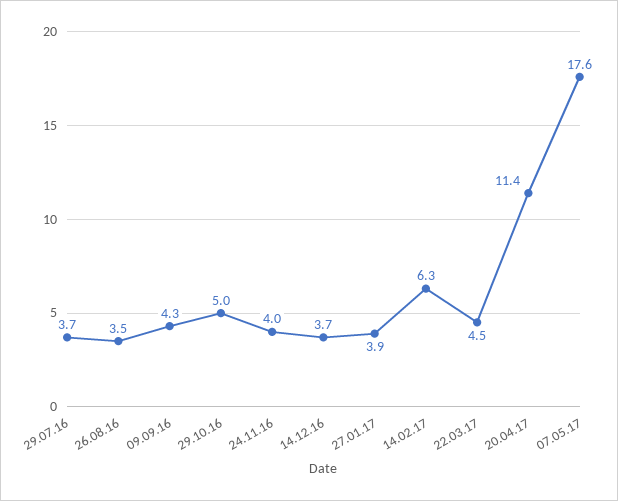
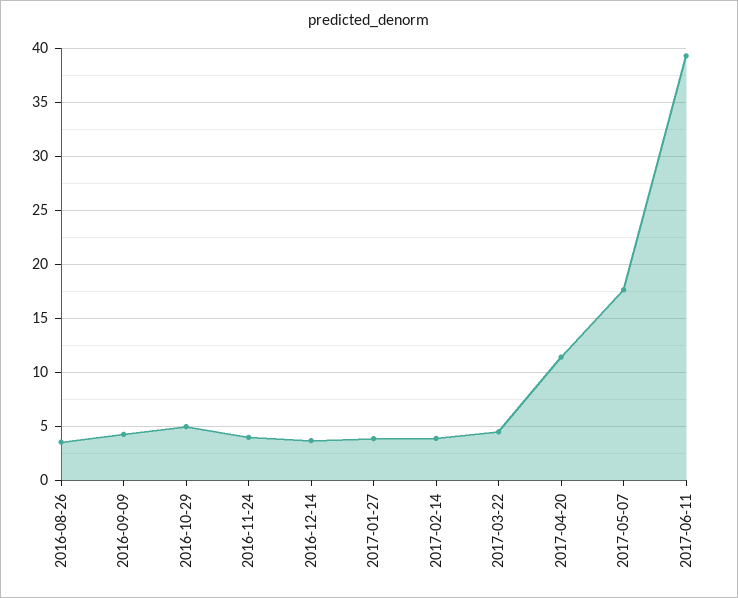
29.07.16: 3.7 -> none
14.02.17: 6.3 -> 4
2017-06-11: none -> 39

